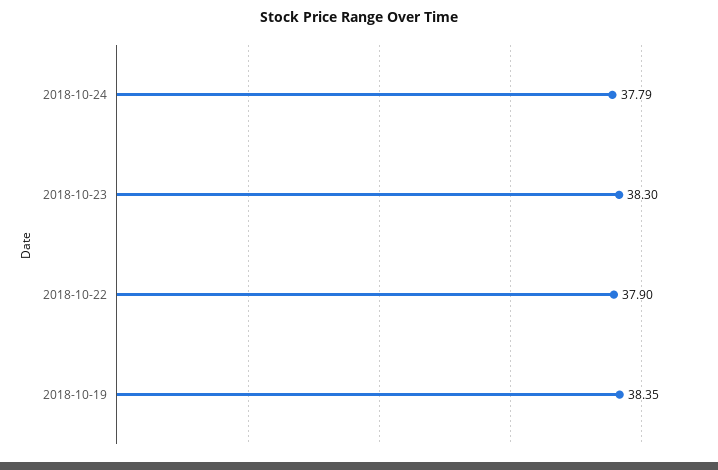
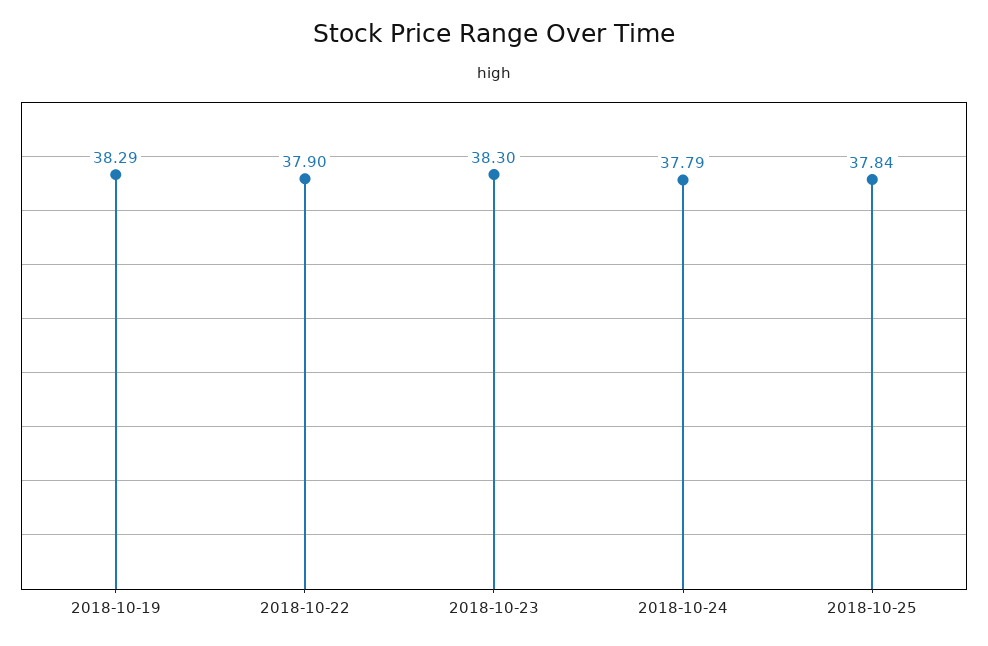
2018-10-19: 38.35 -> 38.29
2018-10-25: none -> 37.84

